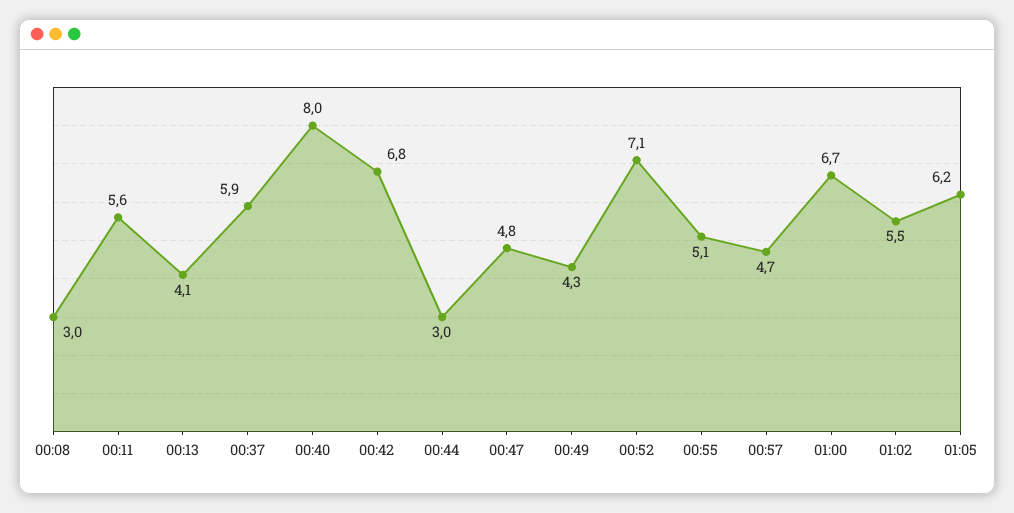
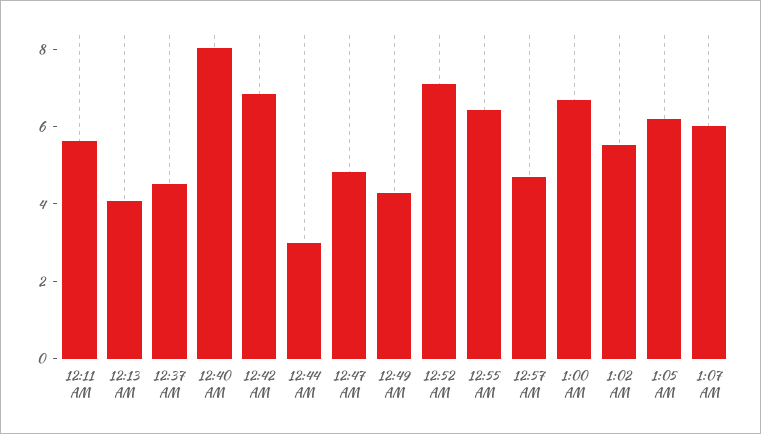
00:08: 3 -> none
00:37: 5.9 -> 4.5
00:55: 5.1 -> 6.5
1:07 AM: none -> 6

